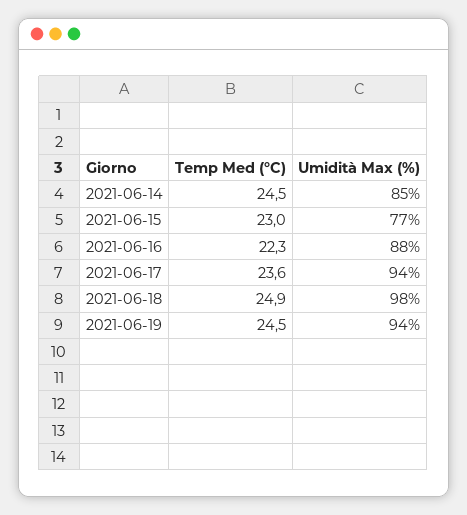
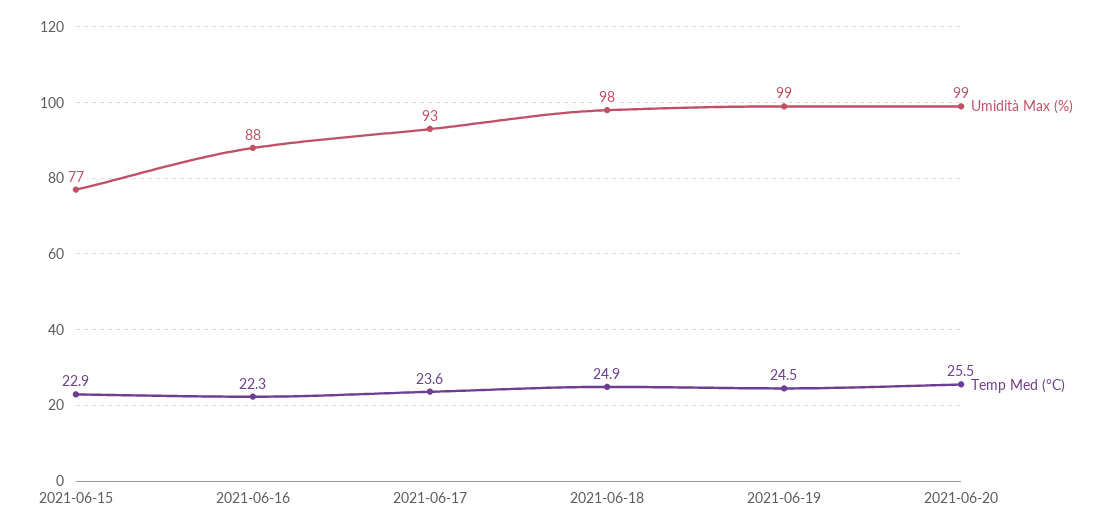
Temp Med (°C), 2021-06-14: 24.5 -> none
Umidità Max (%), 2021-06-14: 85 -> none
Temp Med (°C), 2021-06-15: 23 -> 22.9
Umidità Max (%), 2021-06-17: 94 -> 93
Umidità Max (%), 2021-06-19: 94 -> 99
Umidità Max (%), 2021-06-20: none -> 99
Temp Med (°C), 2021-06-20: none -> 25.5

